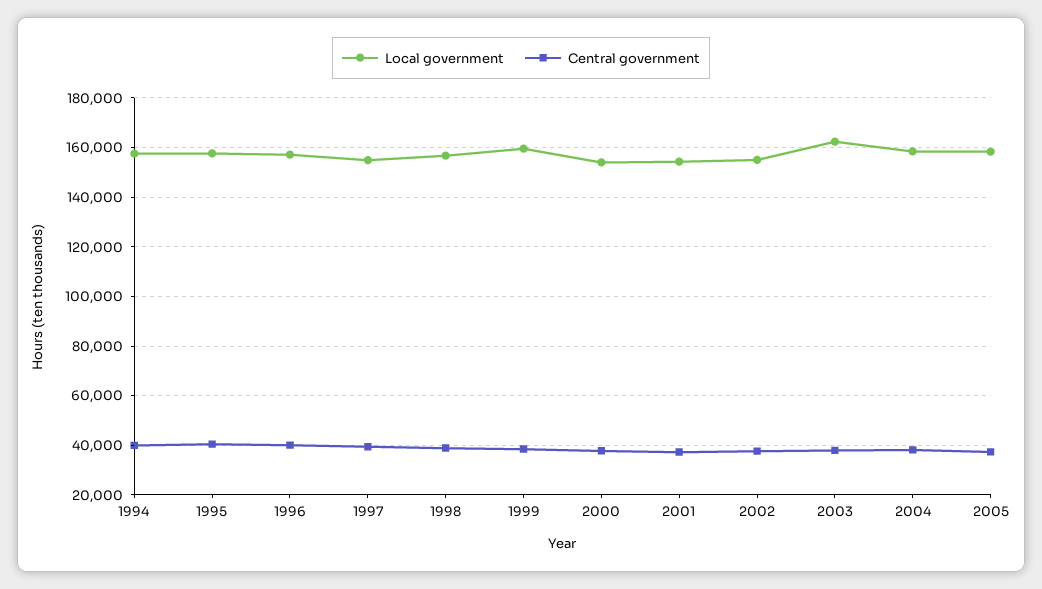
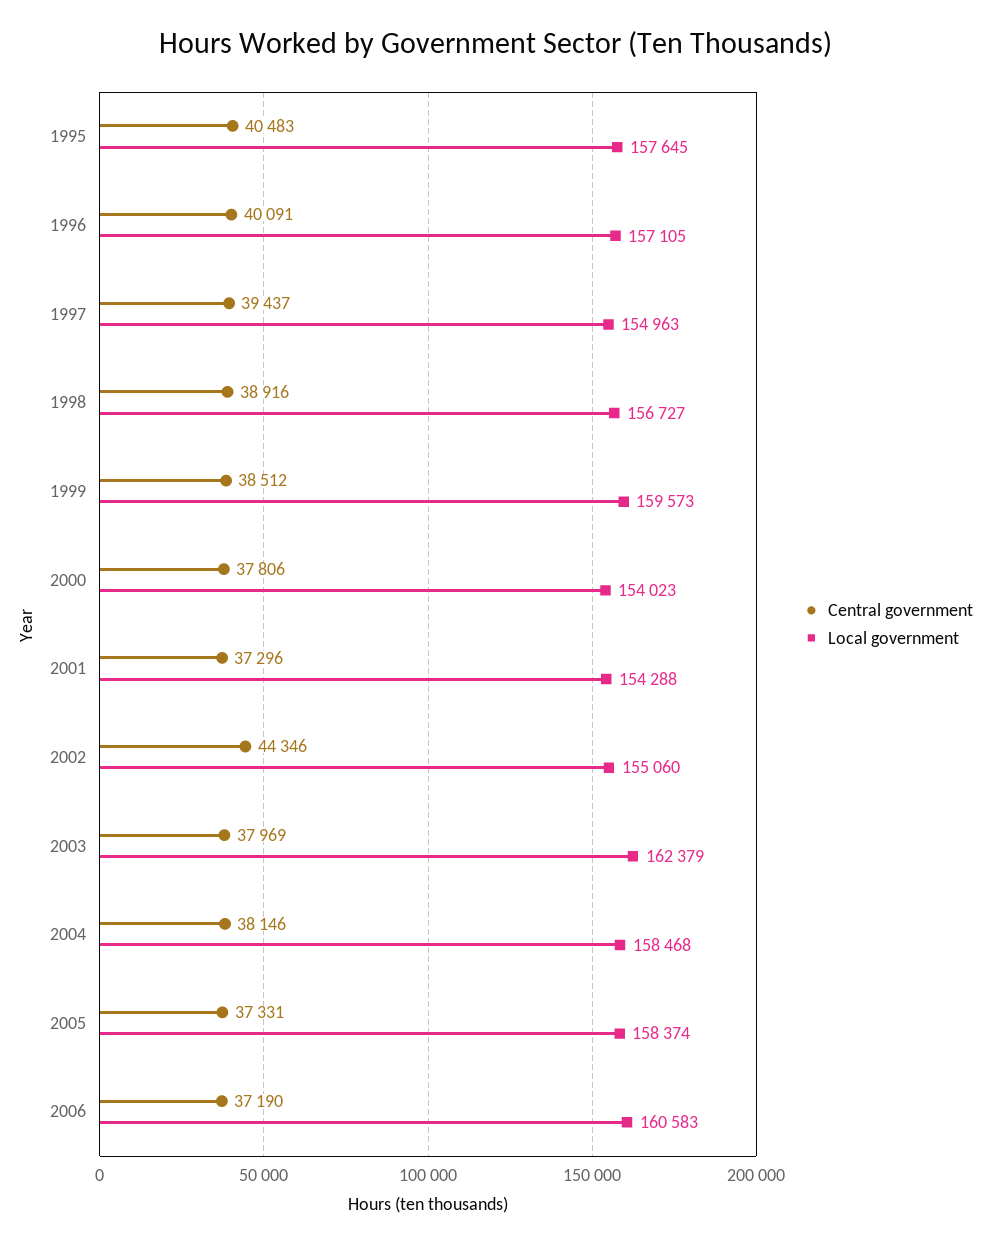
Local government, 1994: 157500 -> none
Central government, 1994: 40000 -> none
Central government, 2002: 37500 -> 44346
Central government, 2006: none -> 37190
Local government, 2006: none -> 160583

